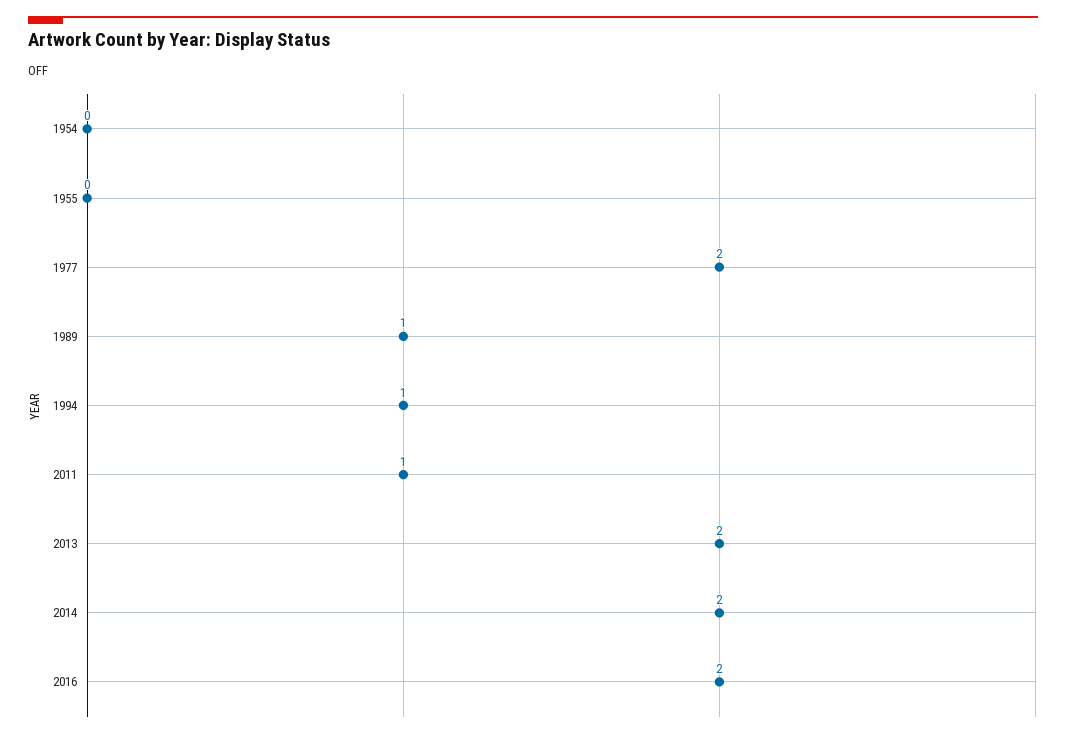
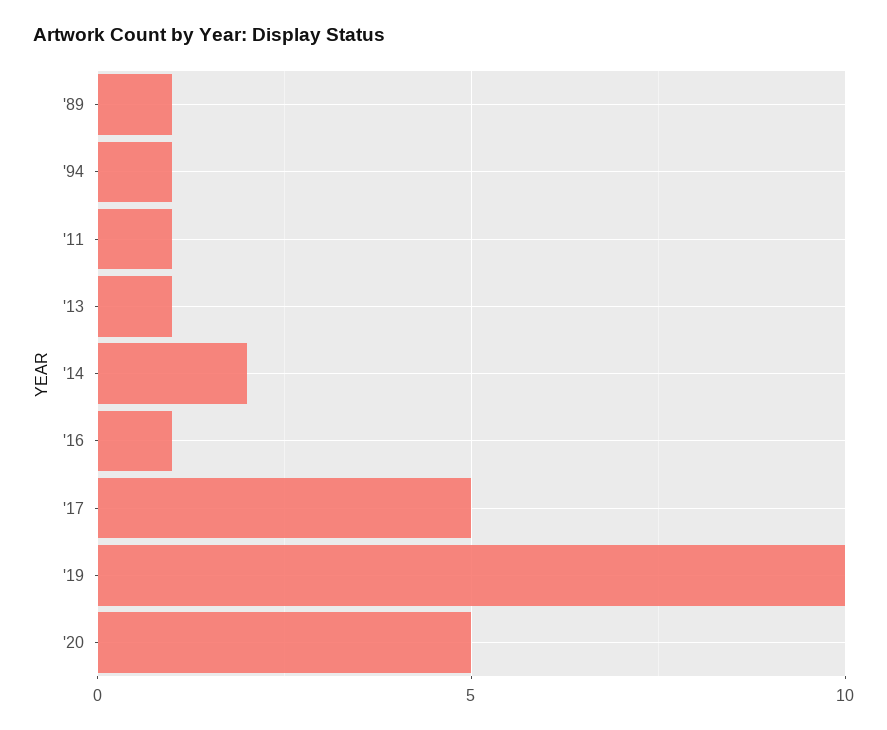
1954: 0 -> none
1955: 0 -> none
1977: 2 -> none
2013: 2 -> 1
2016: 2 -> 1
'17: none -> 5
'19: none -> 10
'20: none -> 5

